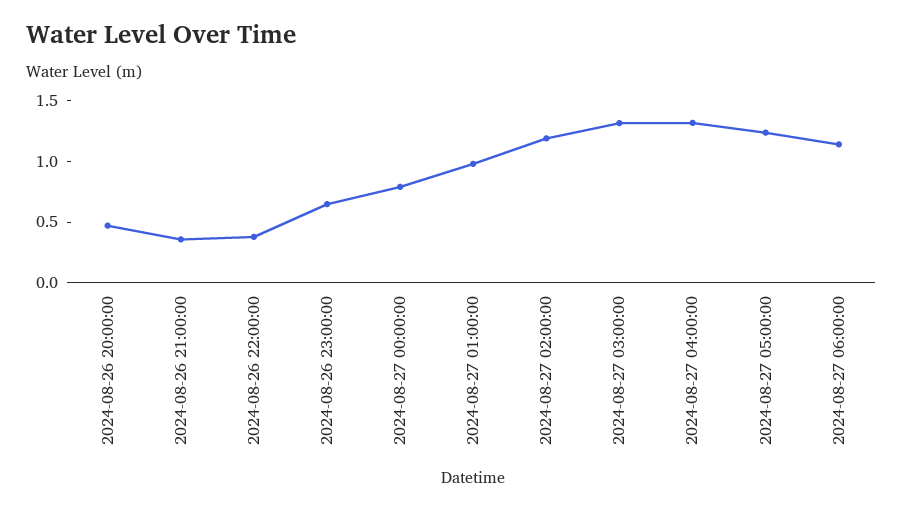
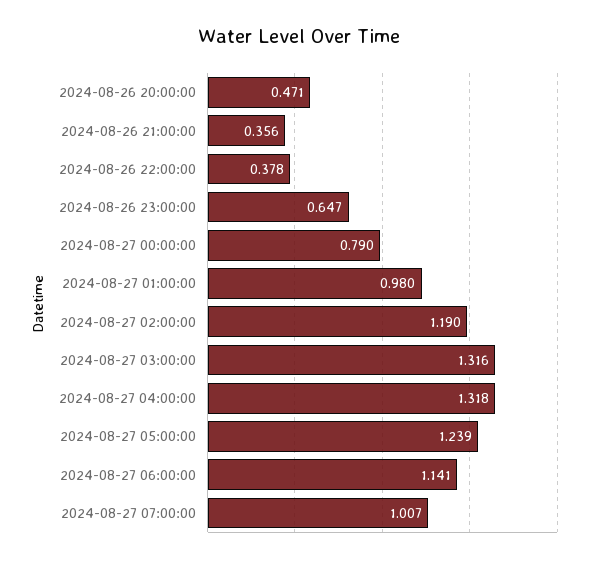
2024-08-27 07:00:00: none -> 1.007

